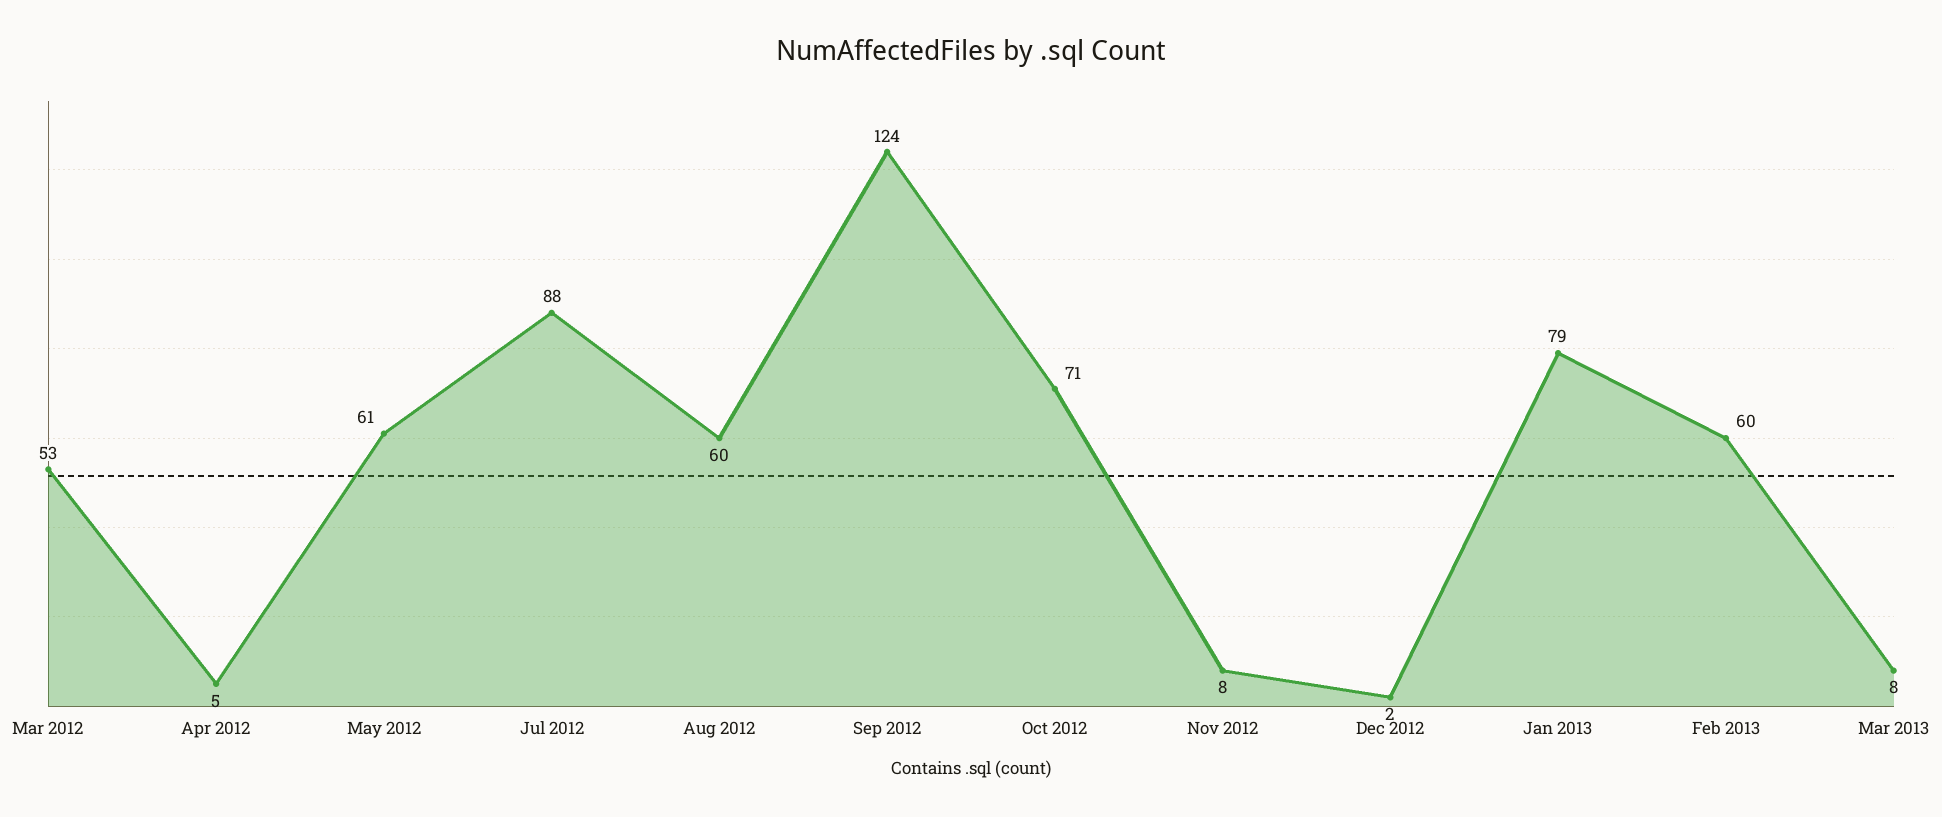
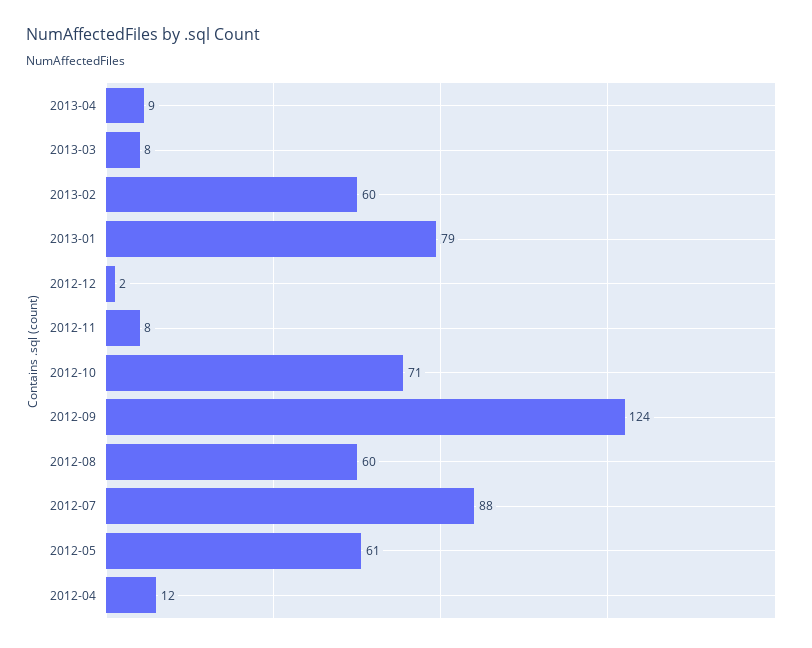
Mar 2012: 53 -> none
Apr 2012: 5 -> 12
2013-04: none -> 9

